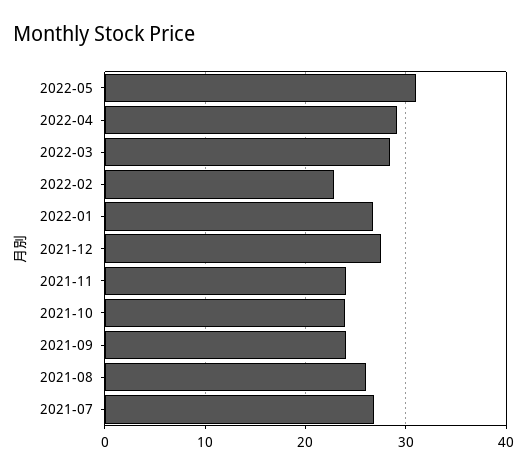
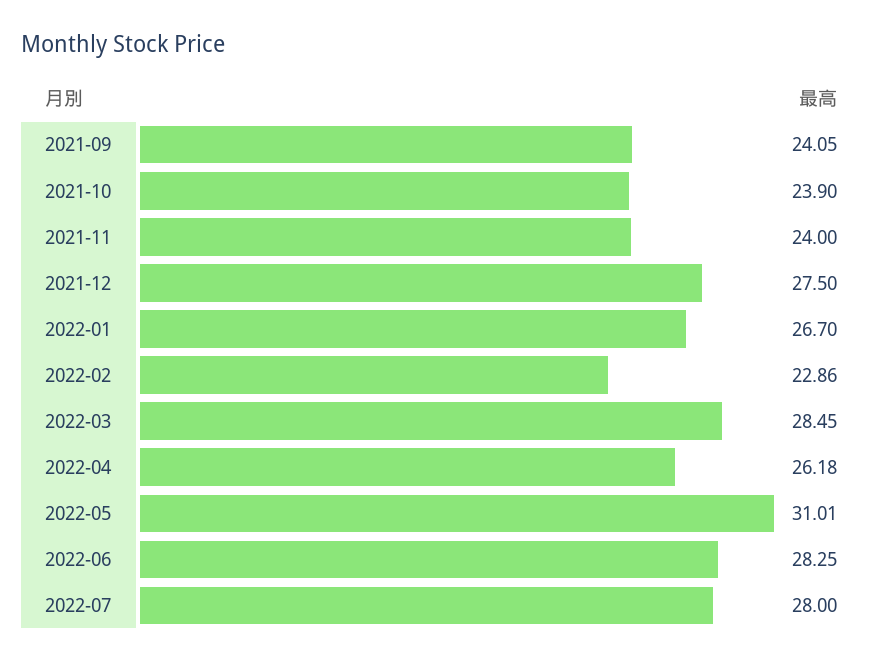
2022-04: 29 -> 26.18
2021-08: 26 -> none
2021-07: 27 -> none
2022-06: none -> 28.25
2022-07: none -> 28

